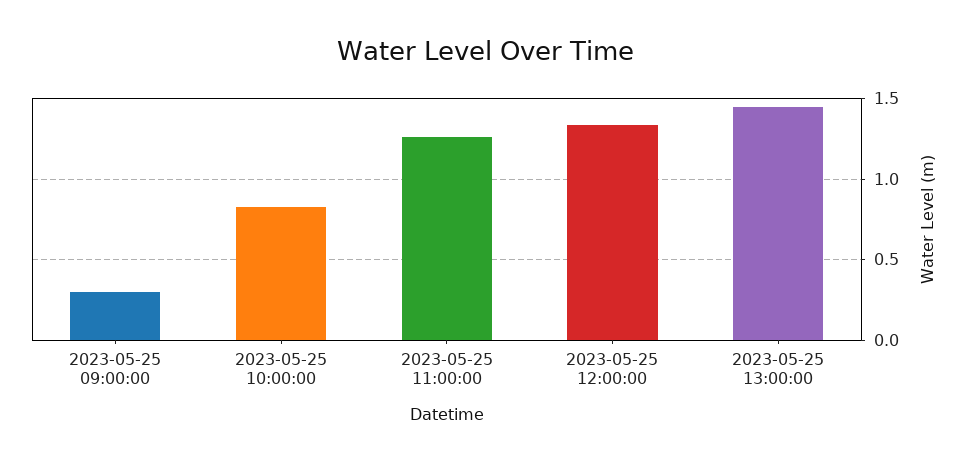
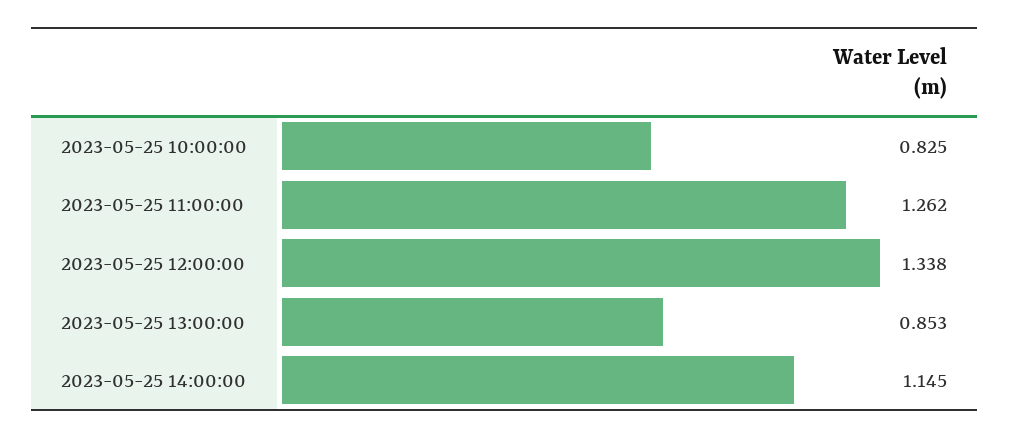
2023-05-25 09:00:00: 0.3 -> none
2023-05-25 13:00:00: 1.45 -> 0.853
2023-05-25 14:00:00: none -> 1.145

